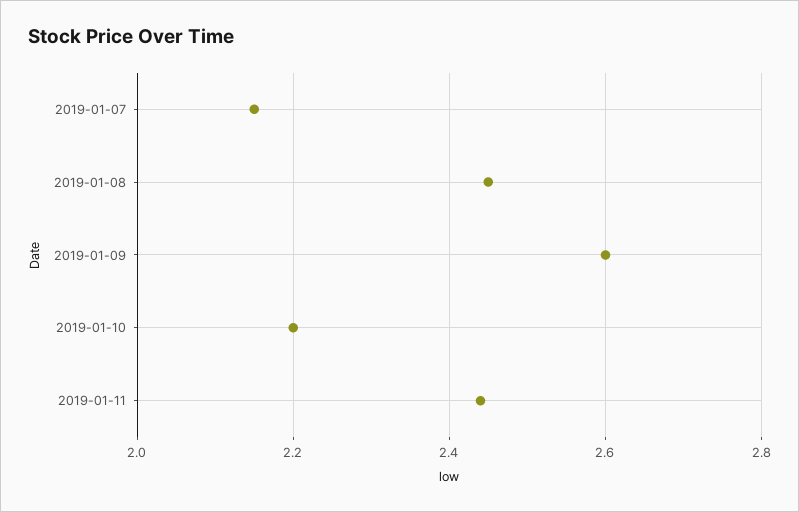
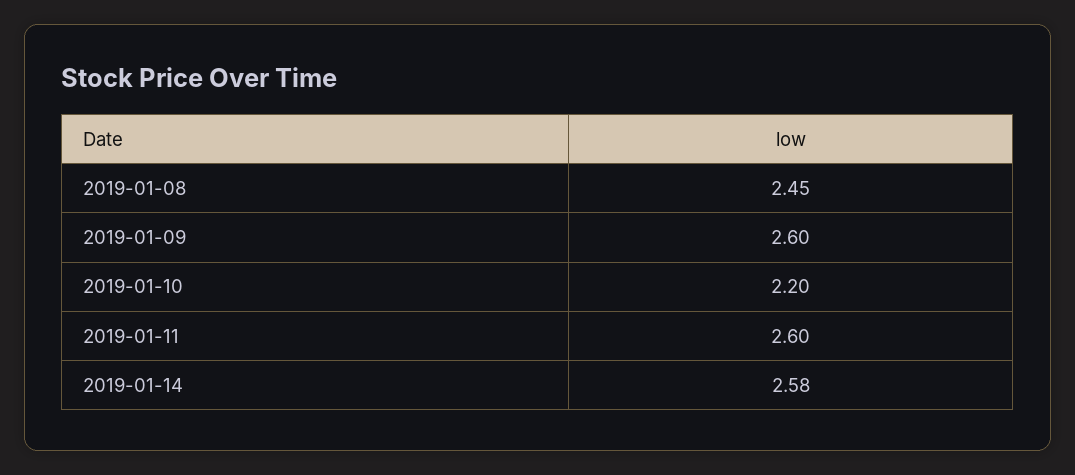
2019-01-07: 2.15 -> none
2019-01-11: 2.45 -> 2.6
2019-01-14: none -> 2.58

